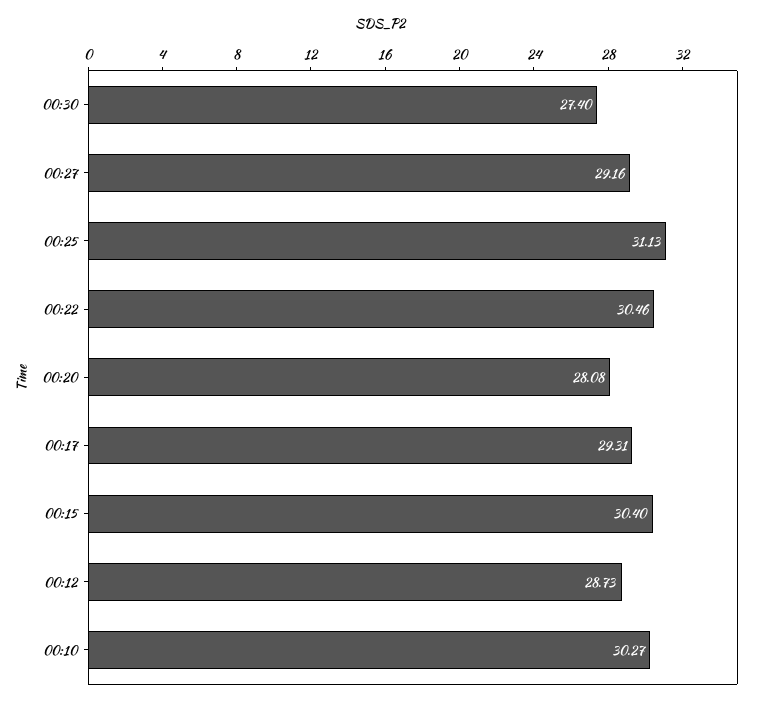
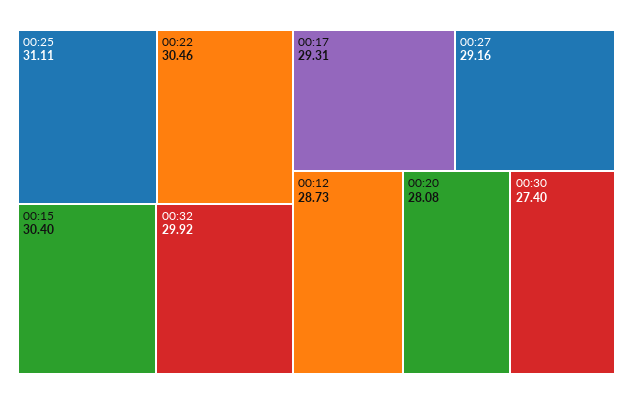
00:25: 31.13 -> 31.11
00:10: 30.27 -> none
00:32: none -> 29.92

